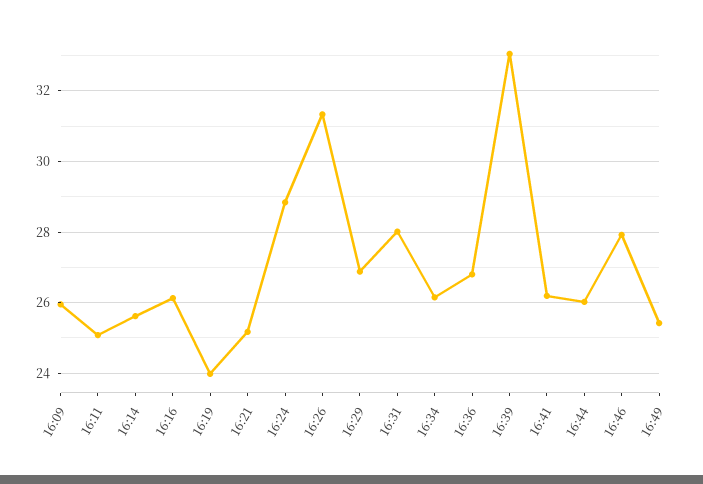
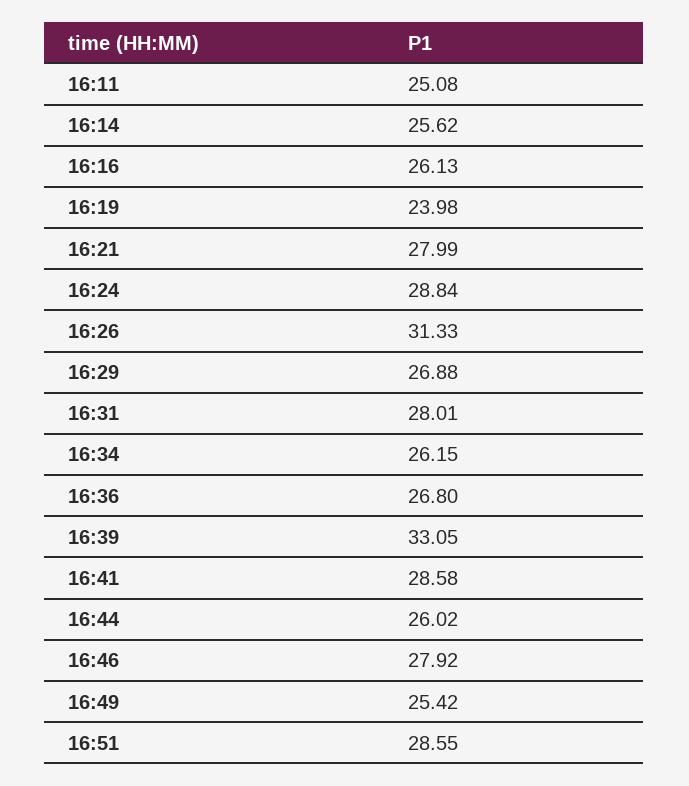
16:09: 26 -> none
16:21: 25.2 -> 27.99
16:41: 26.2 -> 28.58
16:51: none -> 28.55

